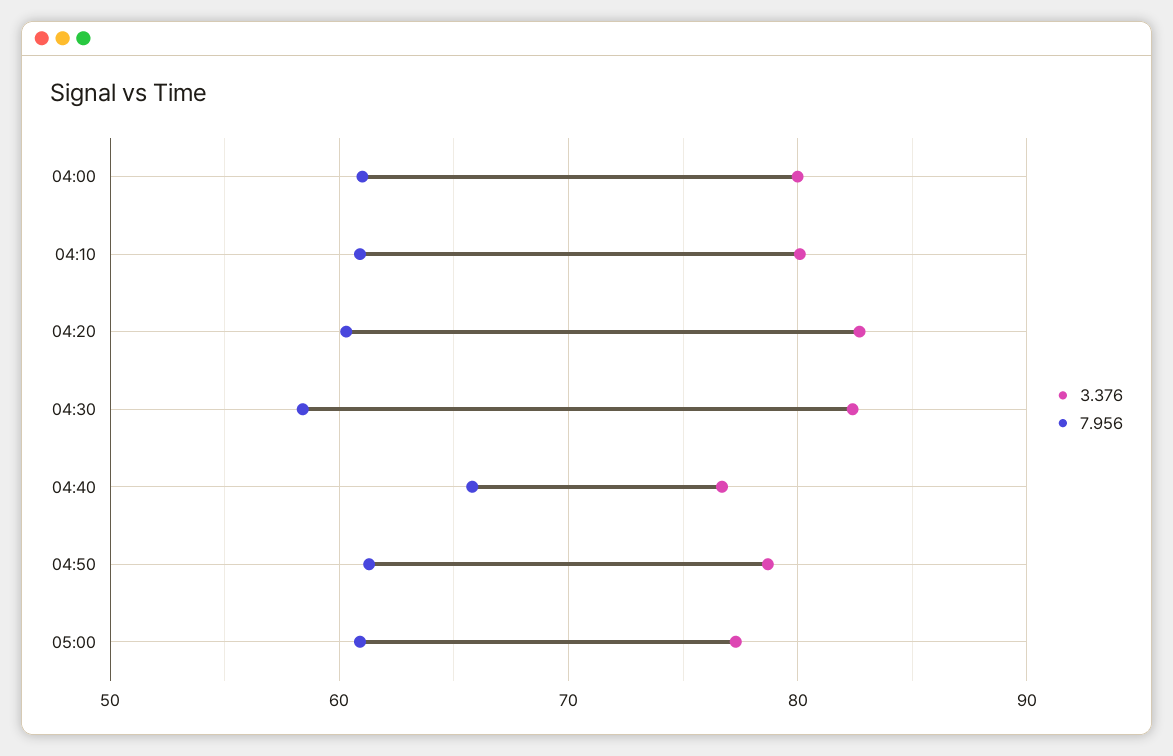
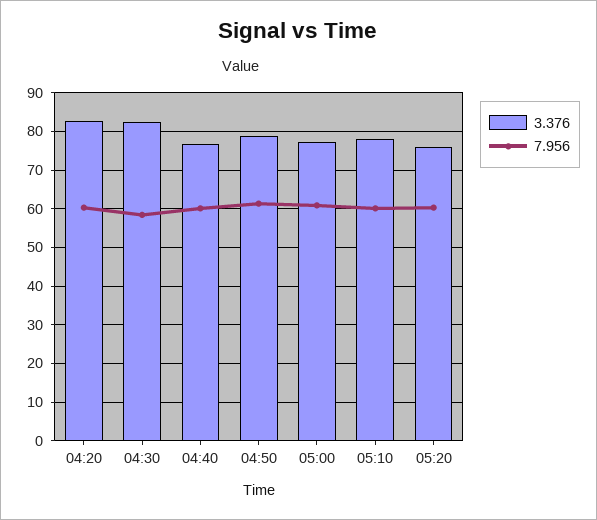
3.376, 04:00: 80 -> none
7.956, 04:00: 61 -> none
3.376, 04:10: 80 -> none
7.956, 04:10: 61 -> none
7.956, 04:40: 66 -> 60
3.376, 05:10: none -> 78
7.956, 05:10: none -> 60
3.376, 05:20: none -> 76
7.956, 05:20: none -> 60

